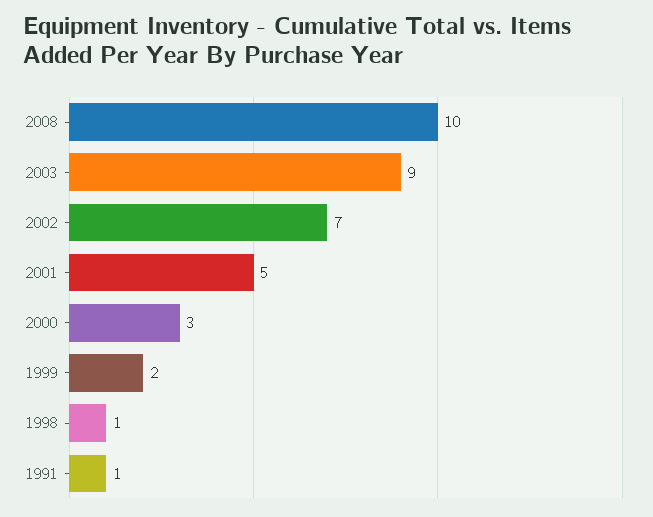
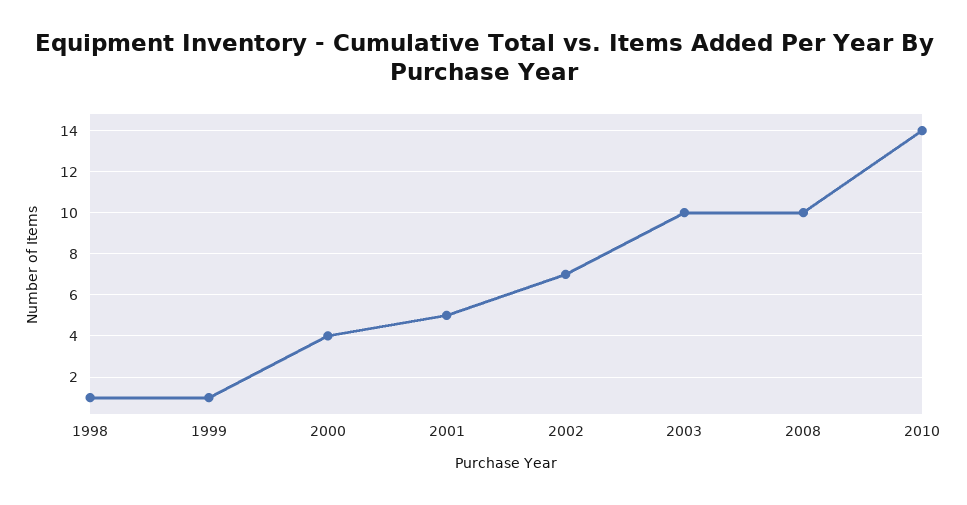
2003: 9 -> 10
2000: 3 -> 4
1999: 2 -> 1
1991: 1 -> none
2010: none -> 14

